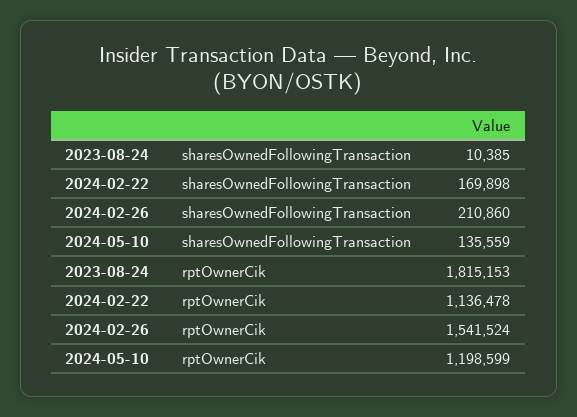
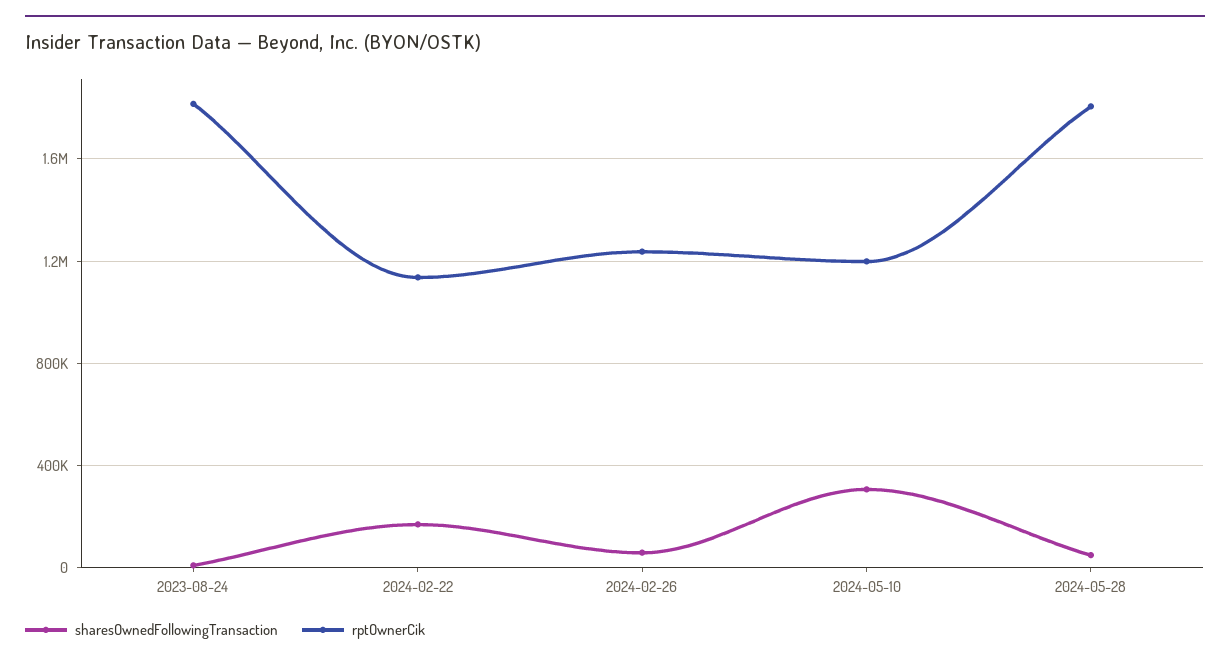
sharesOwnedFollowingTransaction, 2024-02-26: 210860 -> 50000
sharesOwnedFollowingTransaction, 2024-05-10: 135559 -> 300000
rptOwnerCik, 2024-02-26: 1541524 -> 1250000
sharesOwnedFollowingTransaction, 2024-05-28: none -> 50000
rptOwnerCik, 2024-05-28: none -> 1800000

